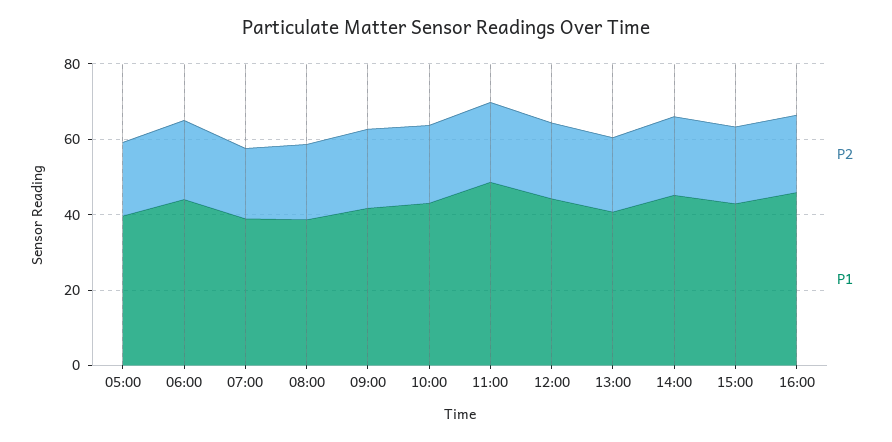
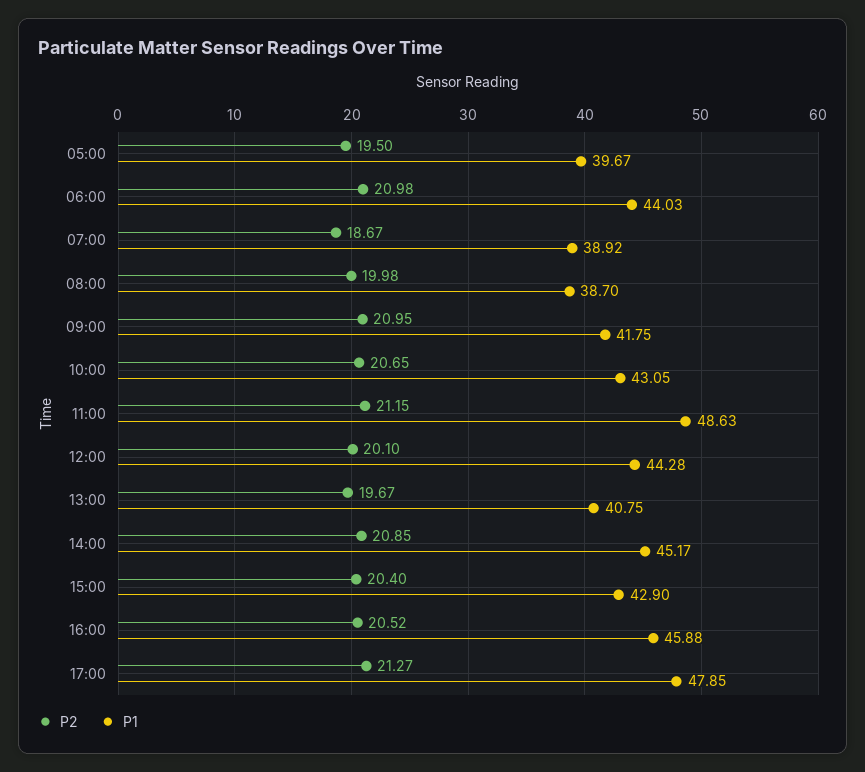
P2, 17:00: none -> 21.27
P1, 17:00: none -> 47.85

